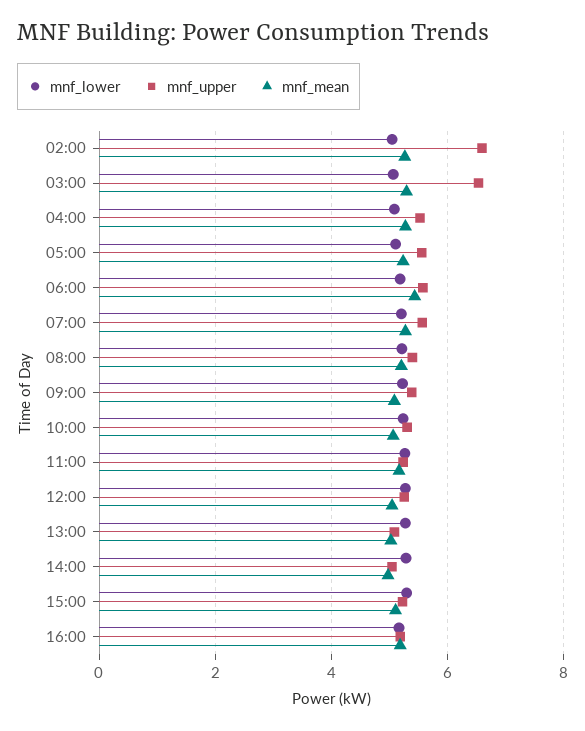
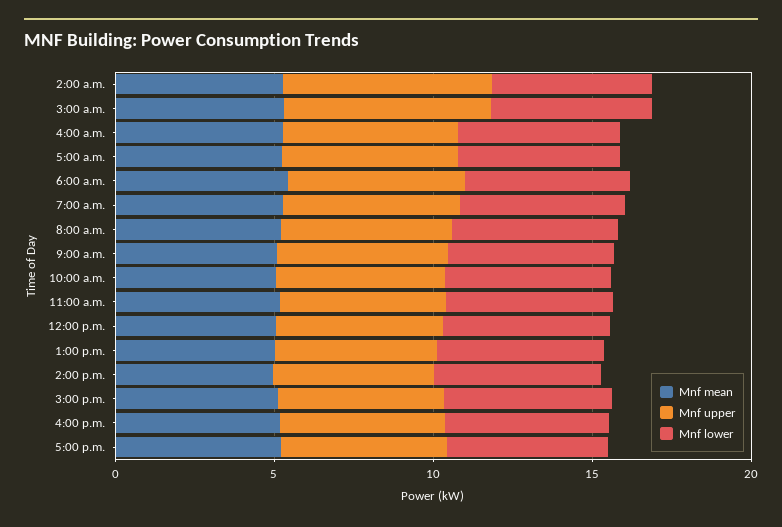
mnf_mean, 5:00 p.m.: none -> 5
mnf_upper, 5:00 p.m.: none -> 5
mnf_lower, 5:00 p.m.: none -> 5

